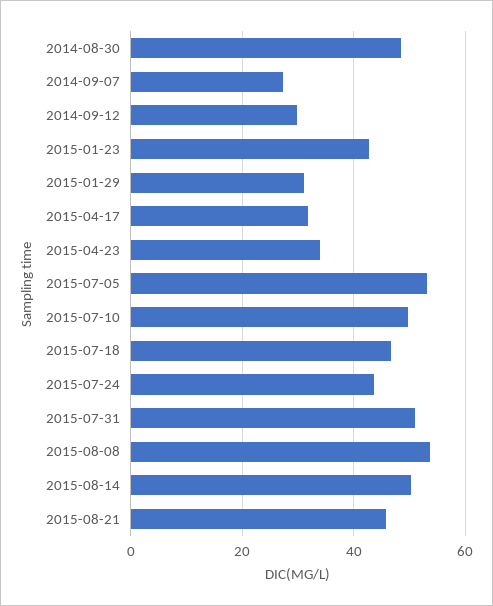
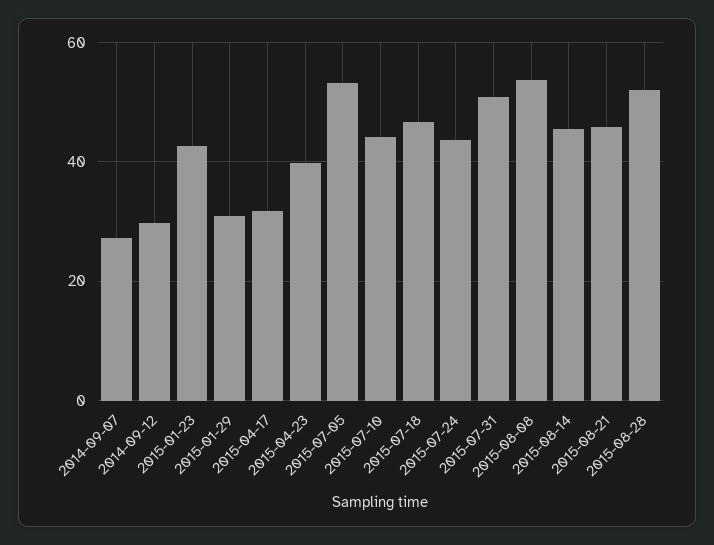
2014-08-30: 48 -> none
2015-04-23: 34 -> 40
2015-07-10: 50 -> 44
2015-08-14: 50 -> 46
2015-08-28: none -> 52

